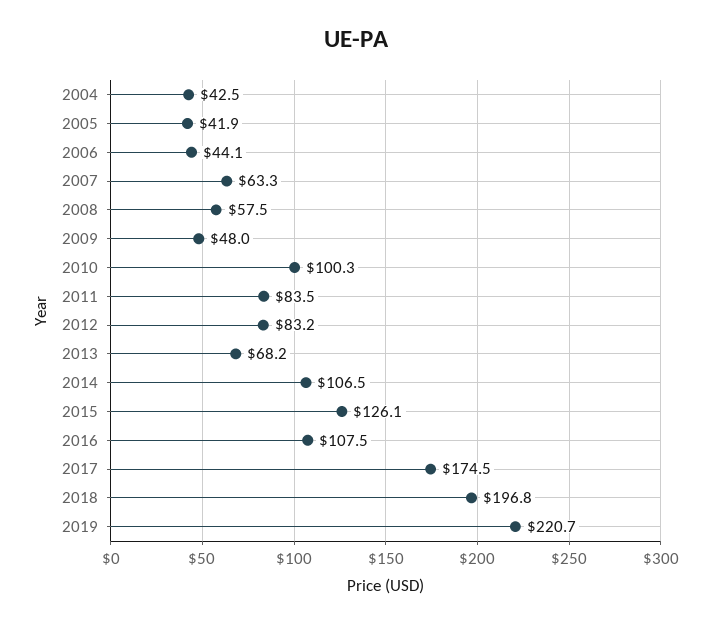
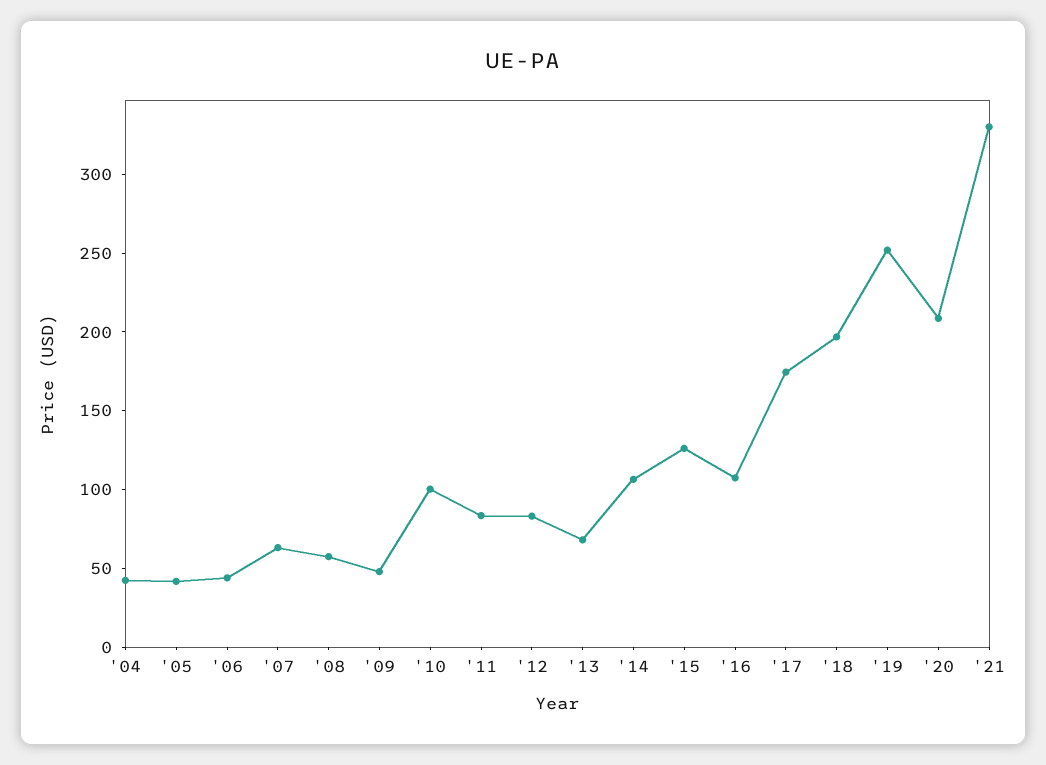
2019: 220.7 -> 250
'20: none -> 210
'21: none -> 330

